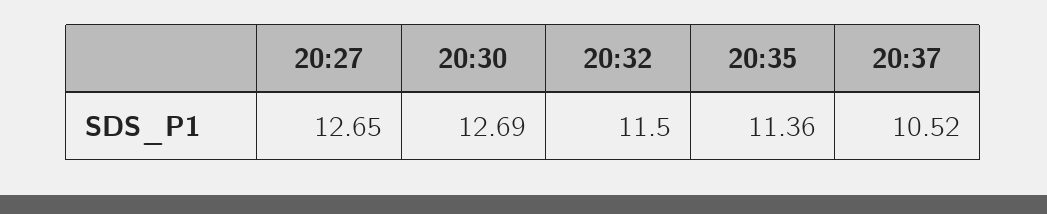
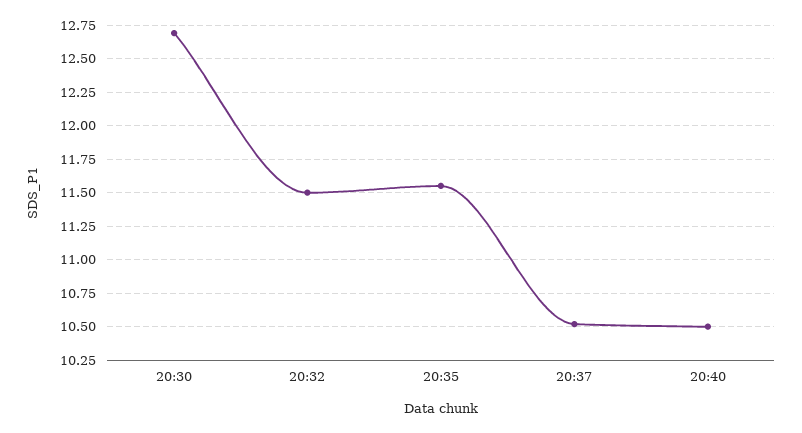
20:27: 12.65 -> none
20:35: 11.36 -> 11.55
20:40: none -> 10.5

